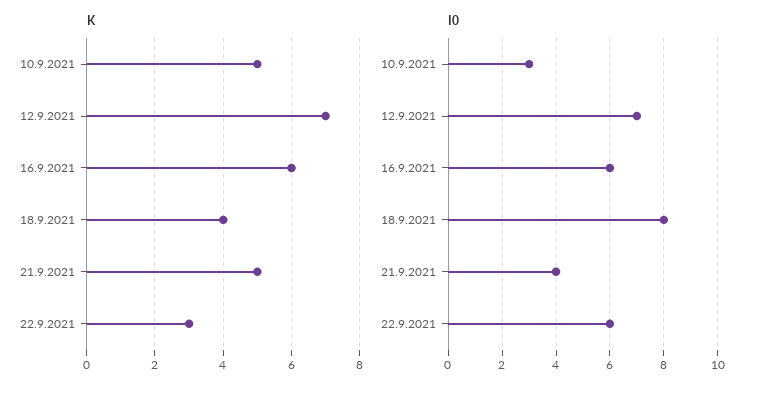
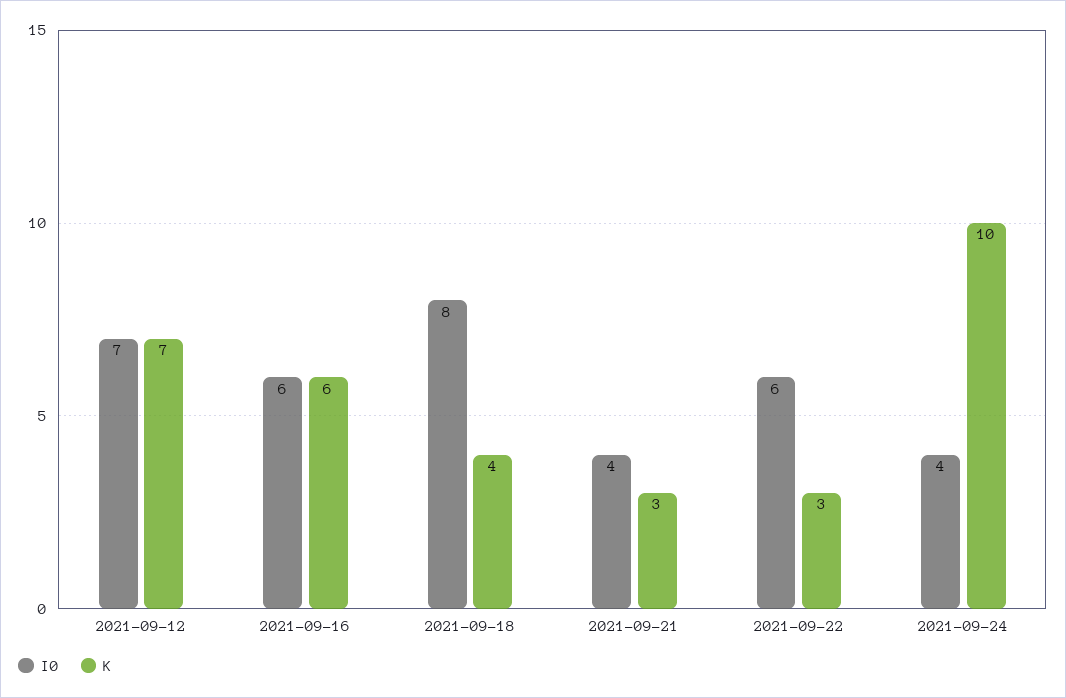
K, 10.9.2021: 5 -> none
K, 21.9.2021: 5 -> 3
I0, 10.9.2021: 3 -> none
I0, 2021-09-24: none -> 4
K, 2021-09-24: none -> 10

